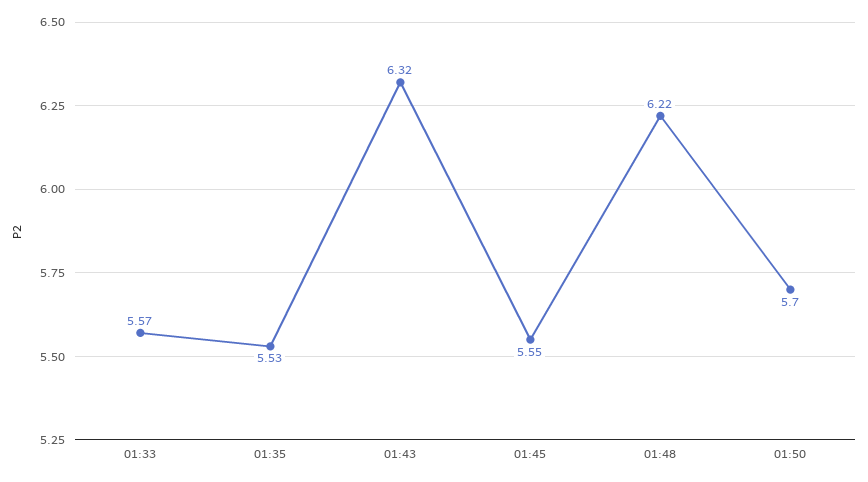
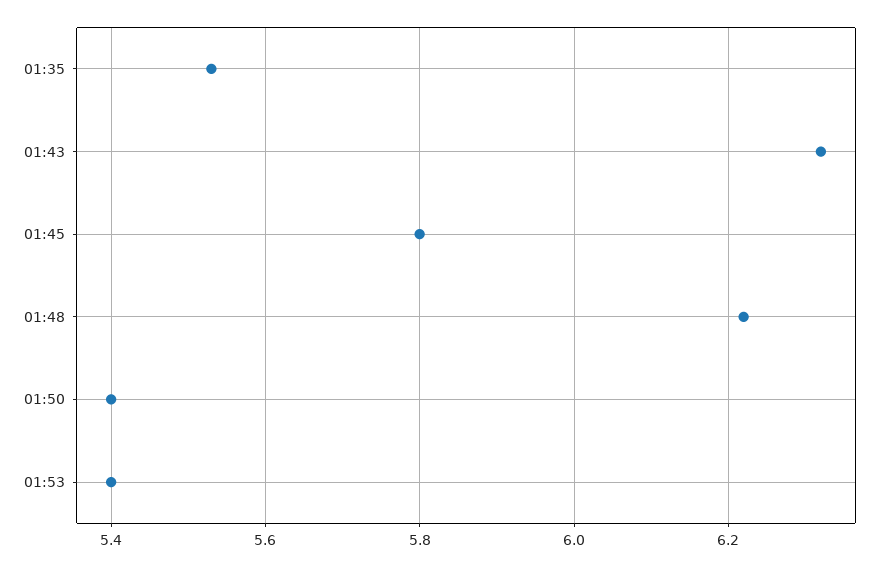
01:33: 5.57 -> none
01:45: 5.55 -> 5.8
01:50: 5.7 -> 5.4
01:53: none -> 5.4

